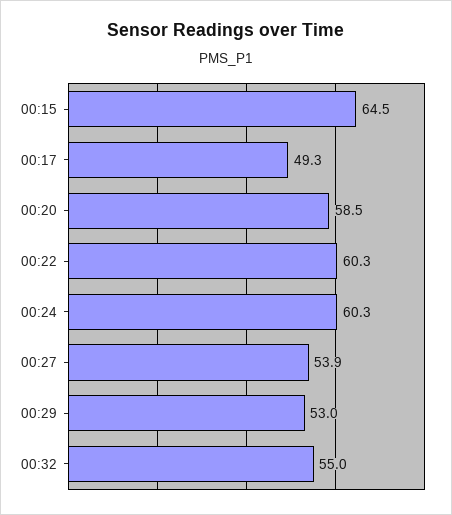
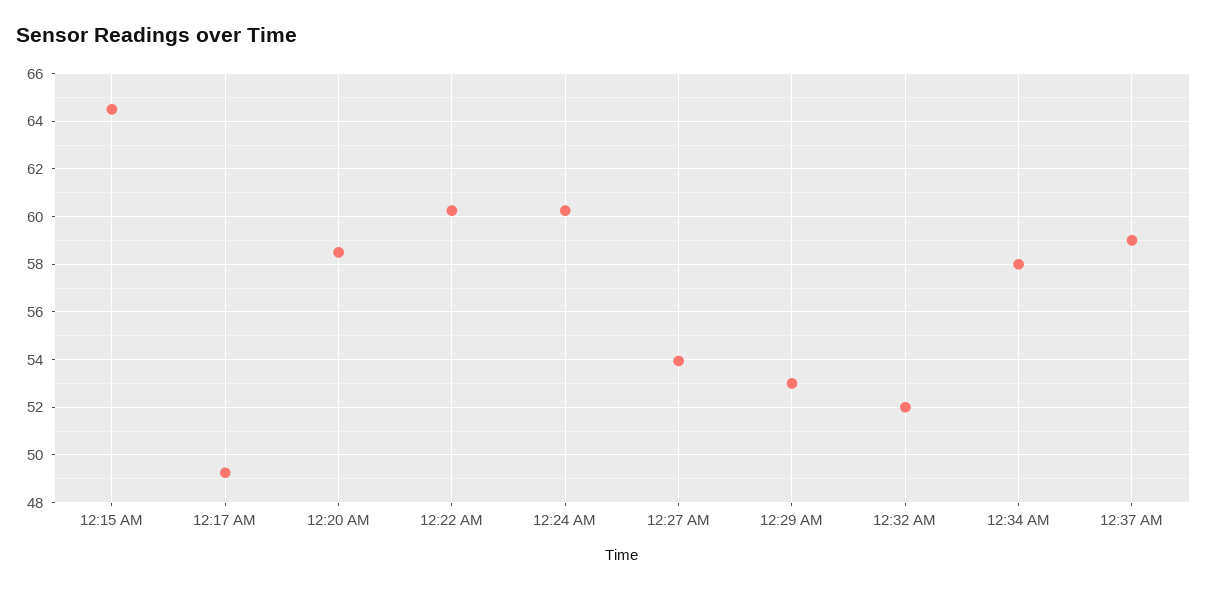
00:32: 55 -> 52
12:34 AM: none -> 58
12:37 AM: none -> 59

